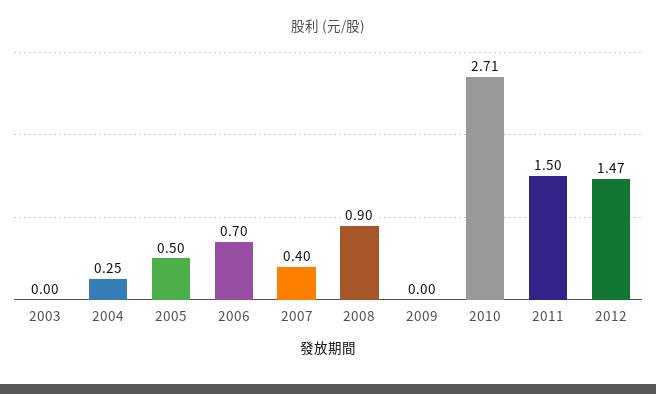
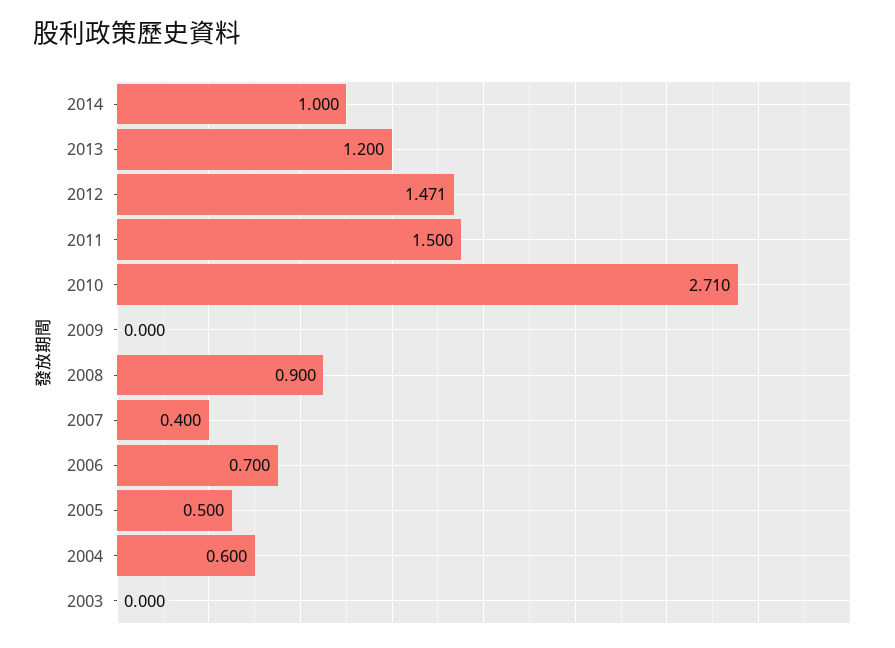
2004: 0.25 -> 0.6
2014: none -> 1
2013: none -> 1.2

